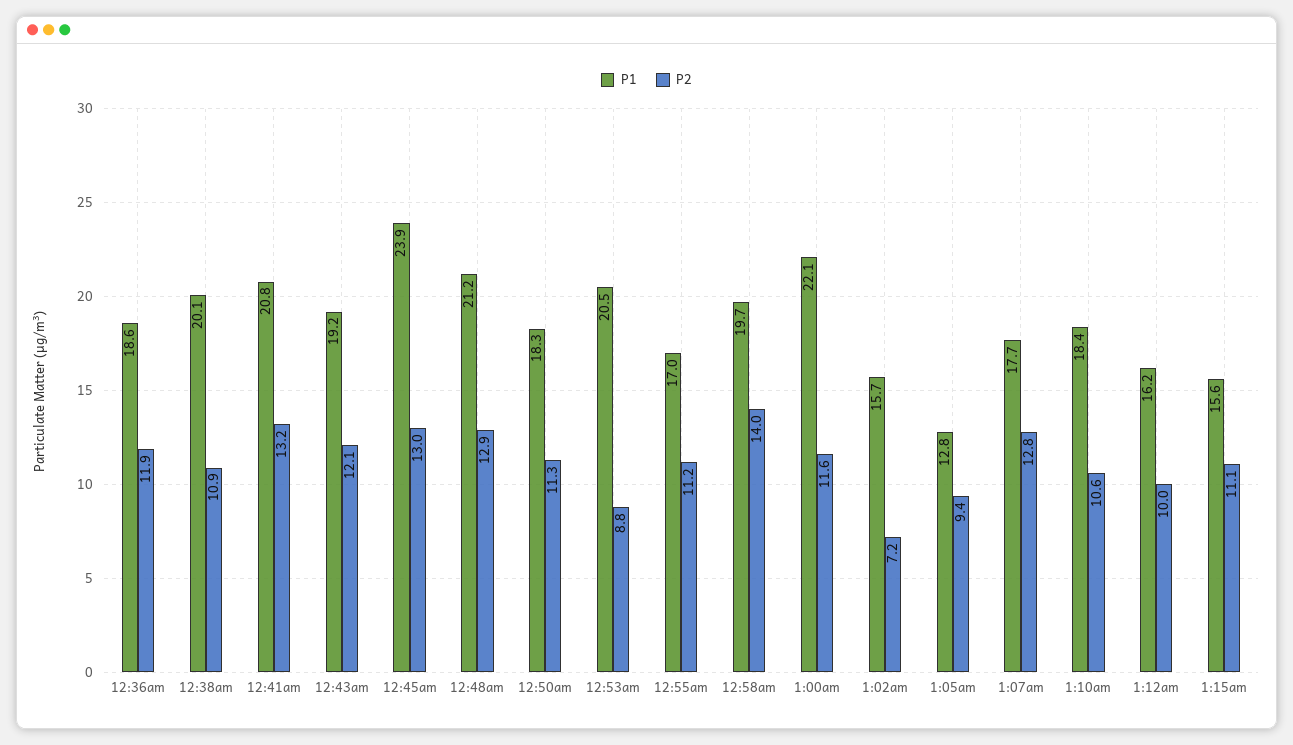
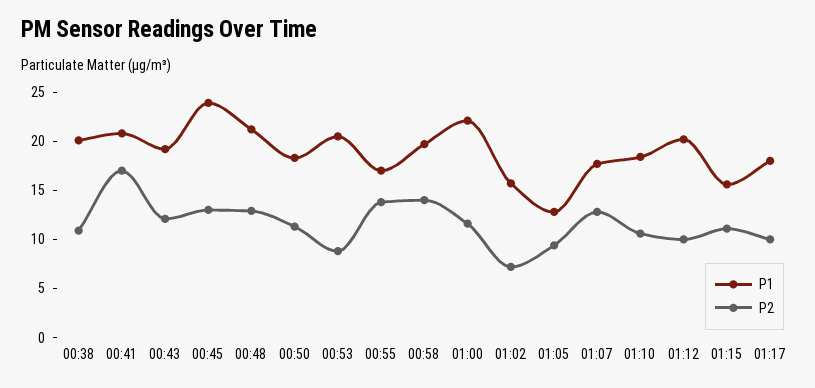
P1, 12:36am: 18.6 -> none
P2, 12:36am: 11.9 -> none
P2, 12:41am: 13.2 -> 17
P2, 12:55am: 11.2 -> 14
P1, 1:12am: 16.2 -> 20
P1, 01:17: none -> 18
P2, 01:17: none -> 10

